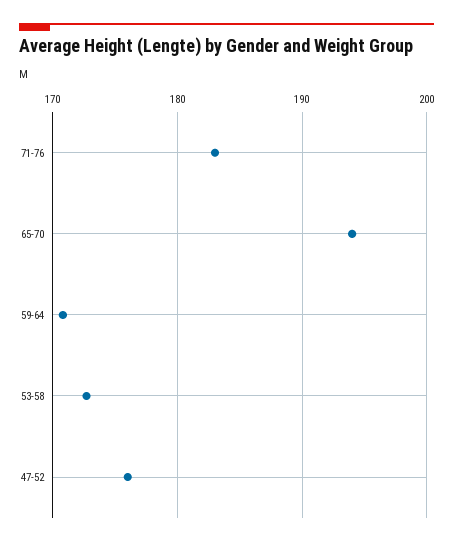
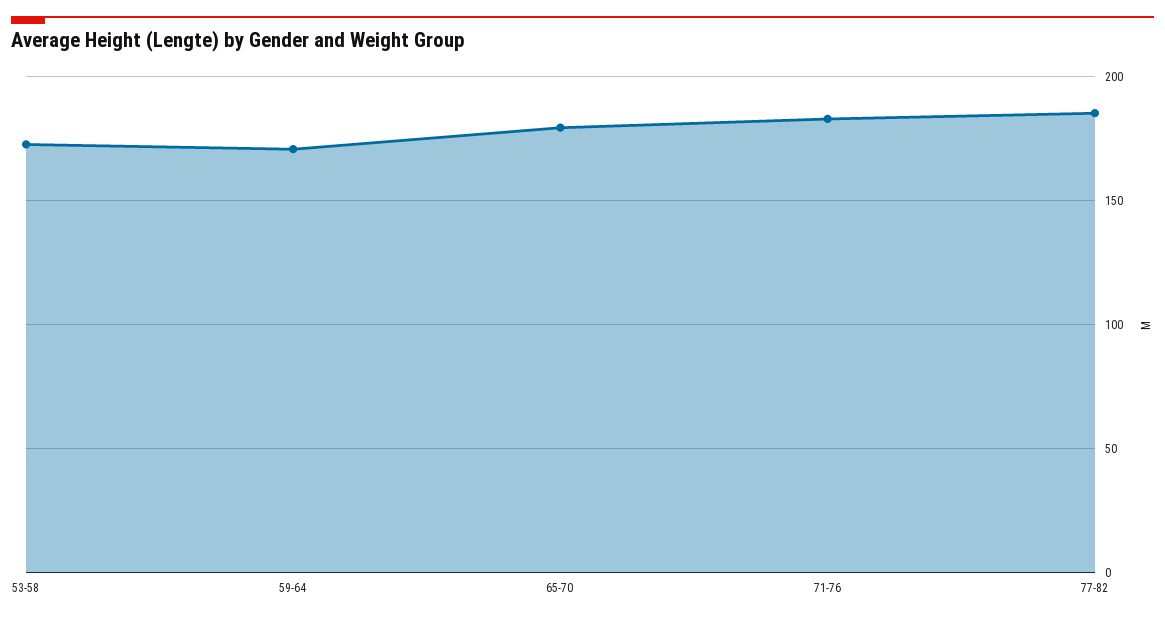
65-70: 194 -> 180
47-52: 176 -> none
77-82: none -> 185

